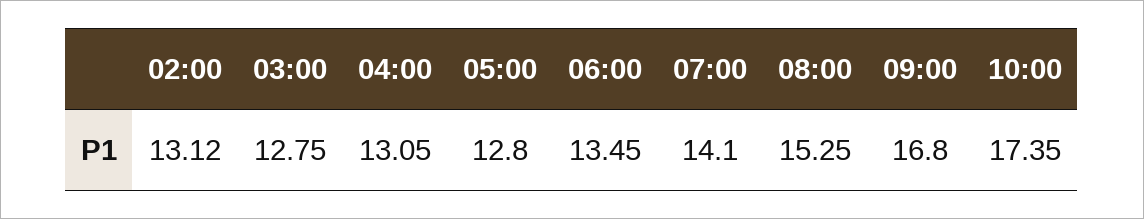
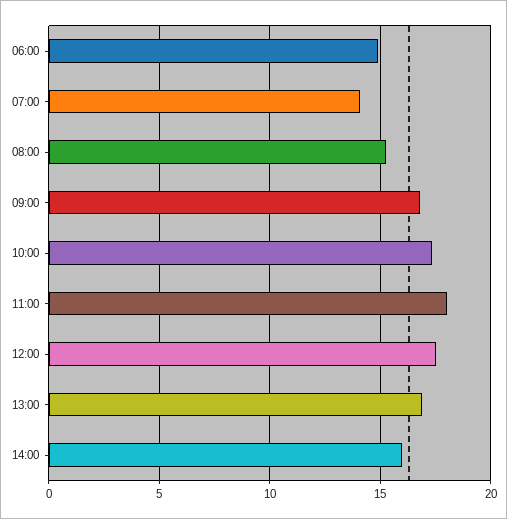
02:00: 13.12 -> none
03:00: 12.75 -> none
04:00: 13.05 -> none
05:00: 12.8 -> none
06:00: 13.45 -> 15
11:00: none -> 18
12:00: none -> 17.5
13:00: none -> 17
14:00: none -> 16

